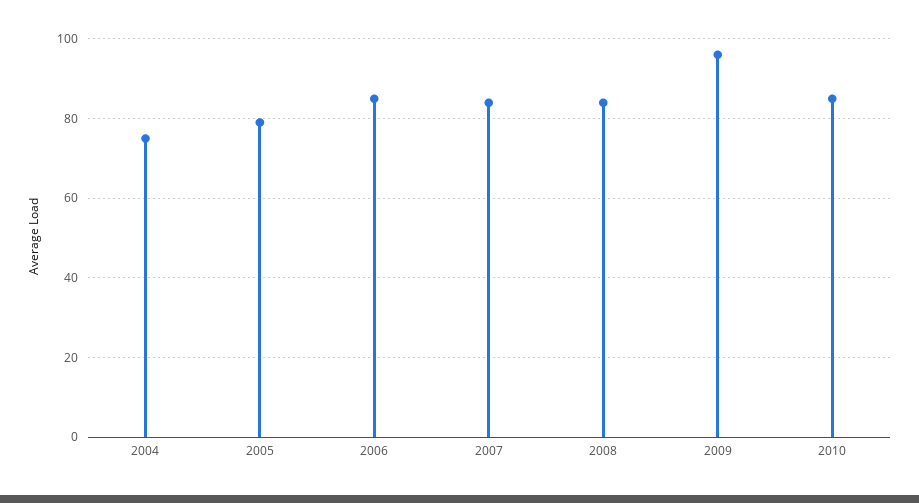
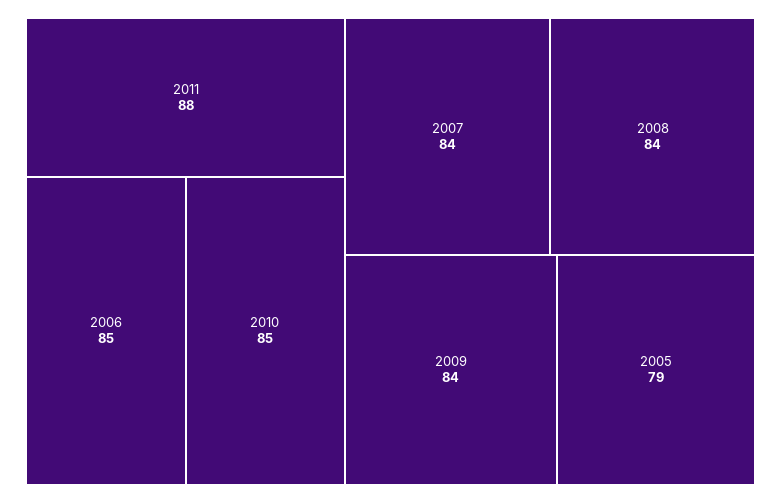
2004: 75 -> none
2009: 95 -> 84
2011: none -> 88

